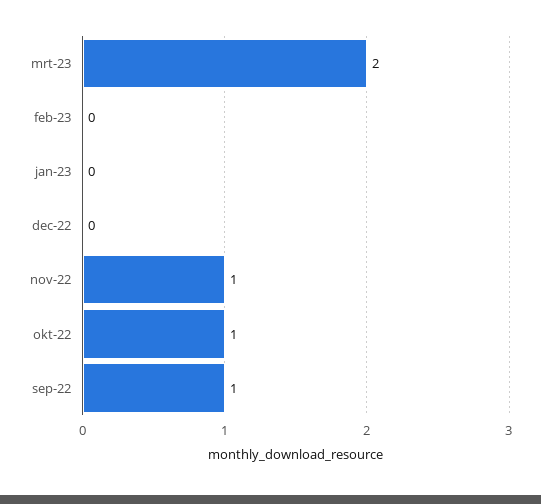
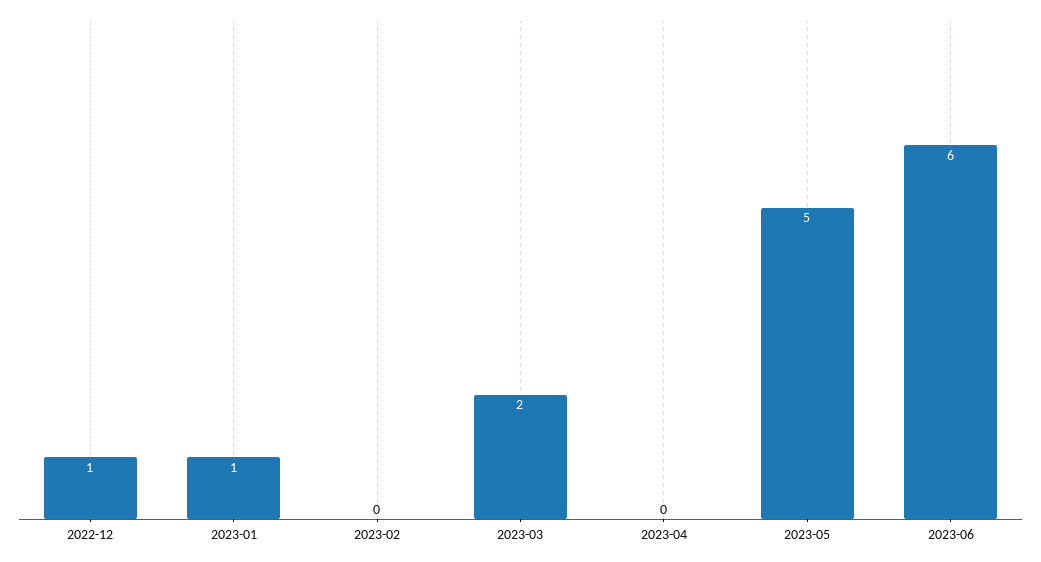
jan-23: 0 -> 1
dec-22: 0 -> 1
nov-22: 1 -> none
okt-22: 1 -> none
sep-22: 1 -> none
2023-04: none -> 0
2023-05: none -> 5
2023-06: none -> 6

